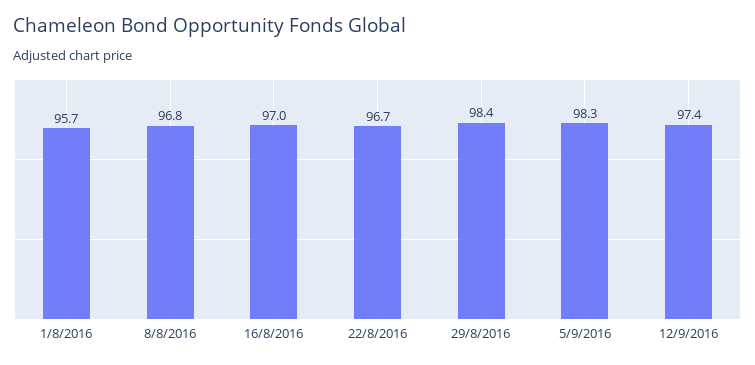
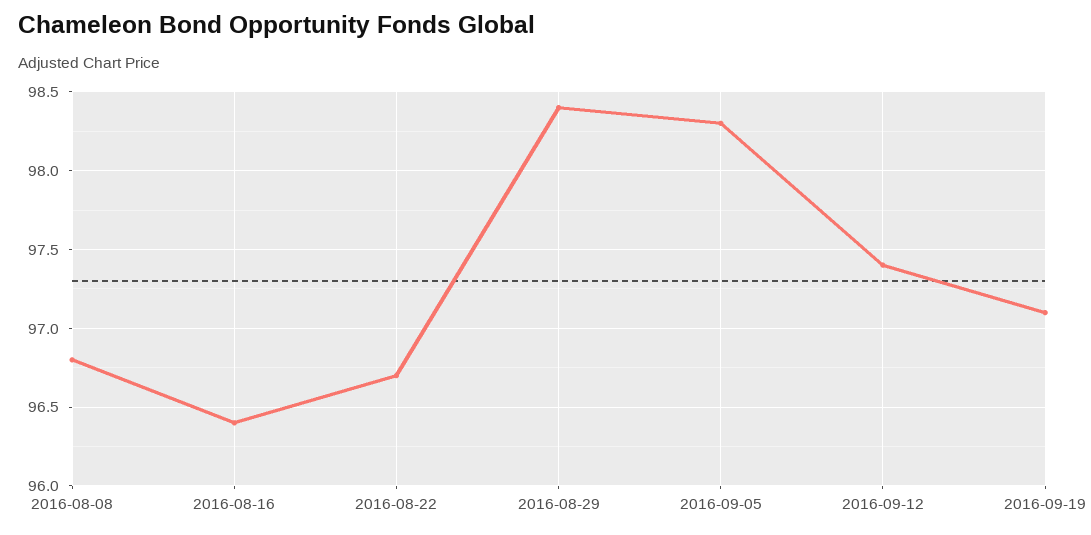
1/8/2016: 95.7 -> none
16/8/2016: 97 -> 96.4
2016-09-19: none -> 97.1

